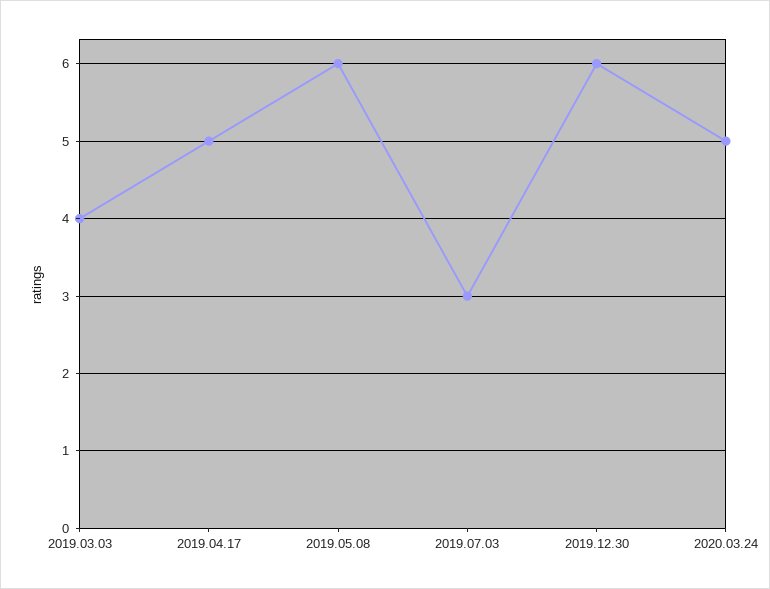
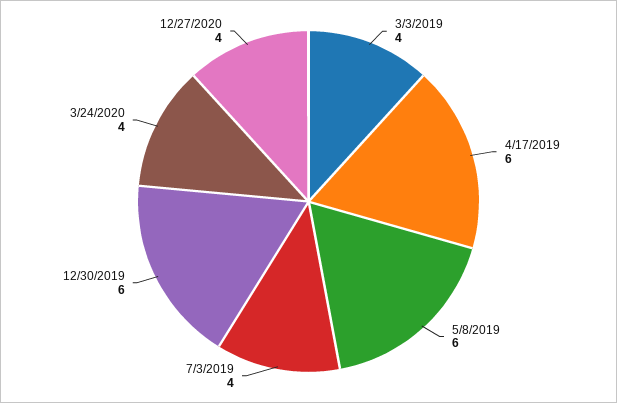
2019.04.17: 5 -> 6
2019.07.03: 3 -> 4
2020.03.24: 5 -> 4
12/27/2020: none -> 4

